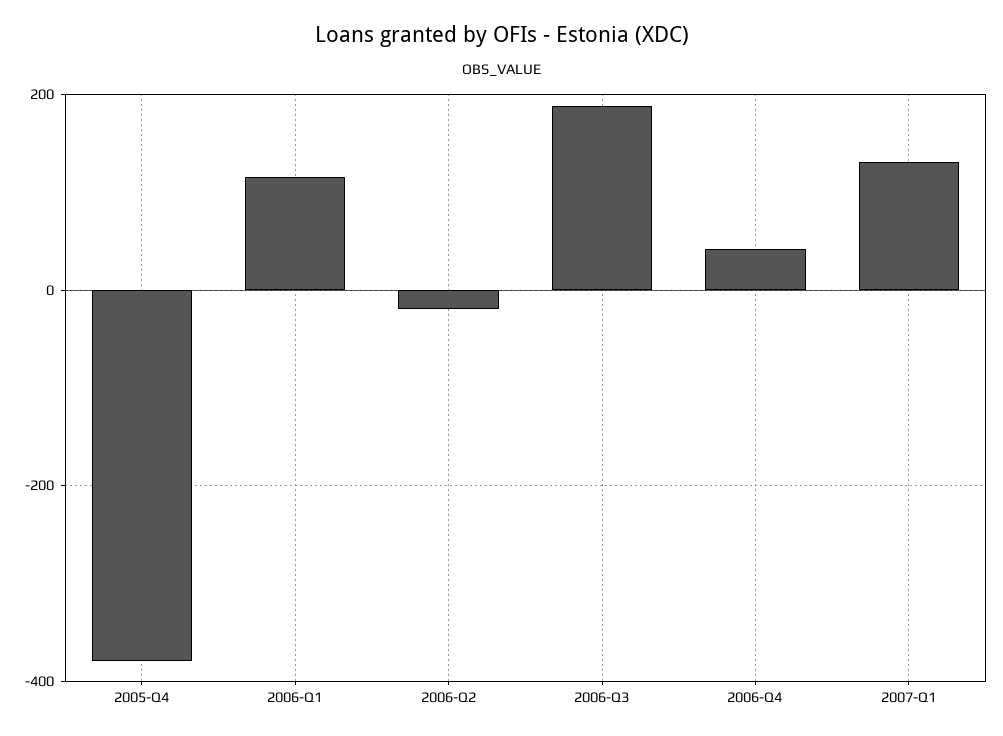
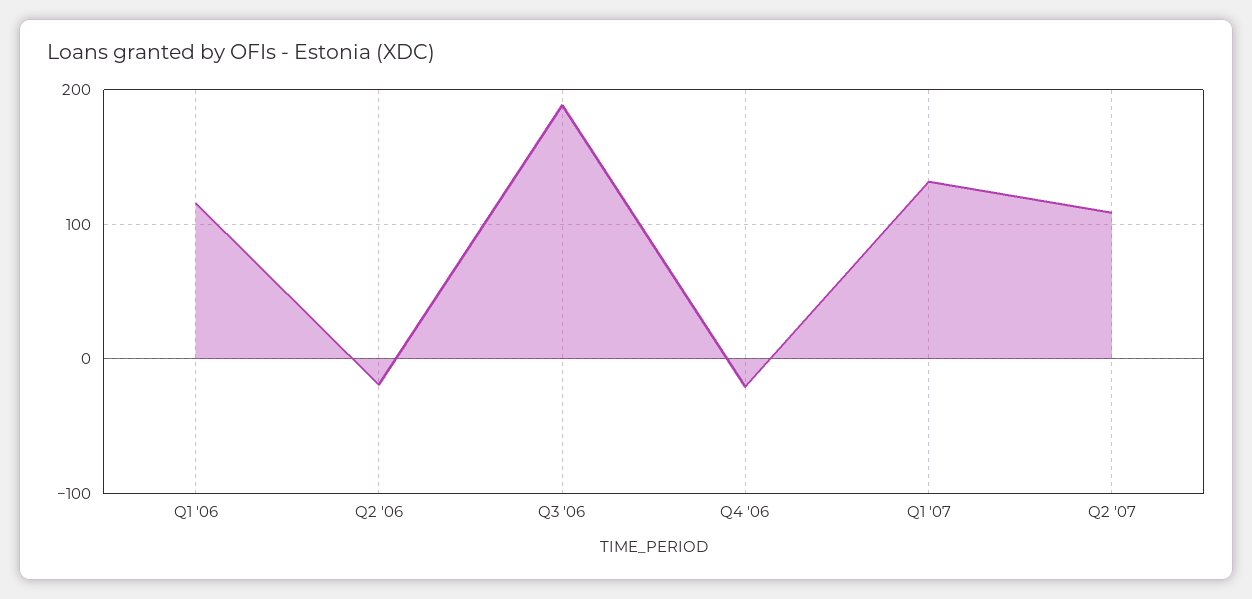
2005-Q4: -380 -> none
2006-Q4: 40 -> -20
Q2 '07: none -> 110

